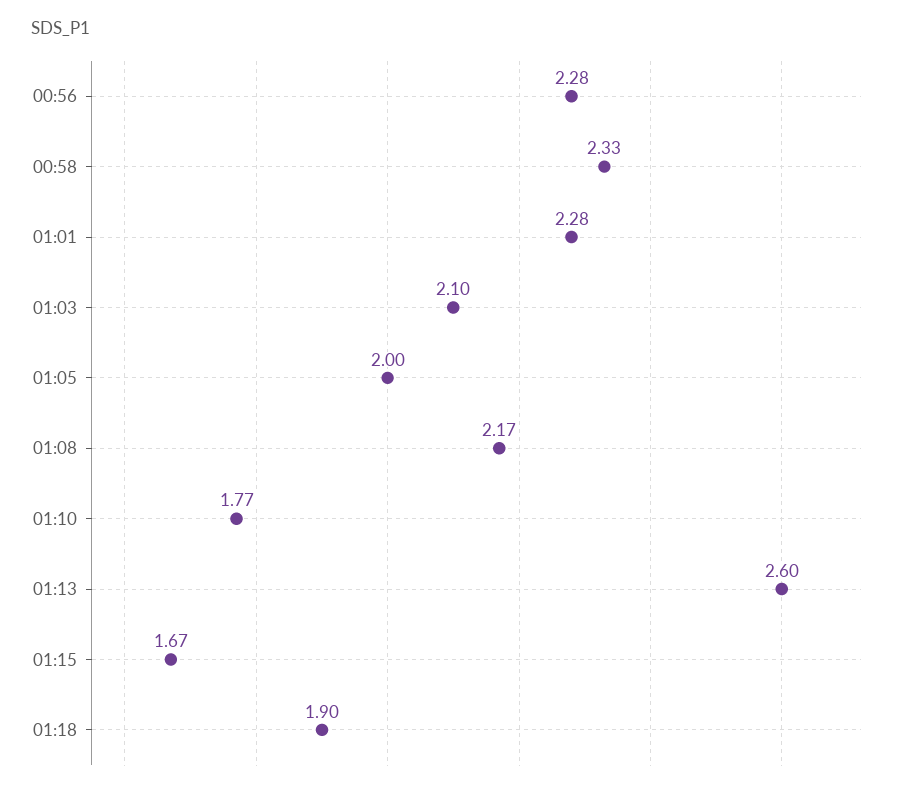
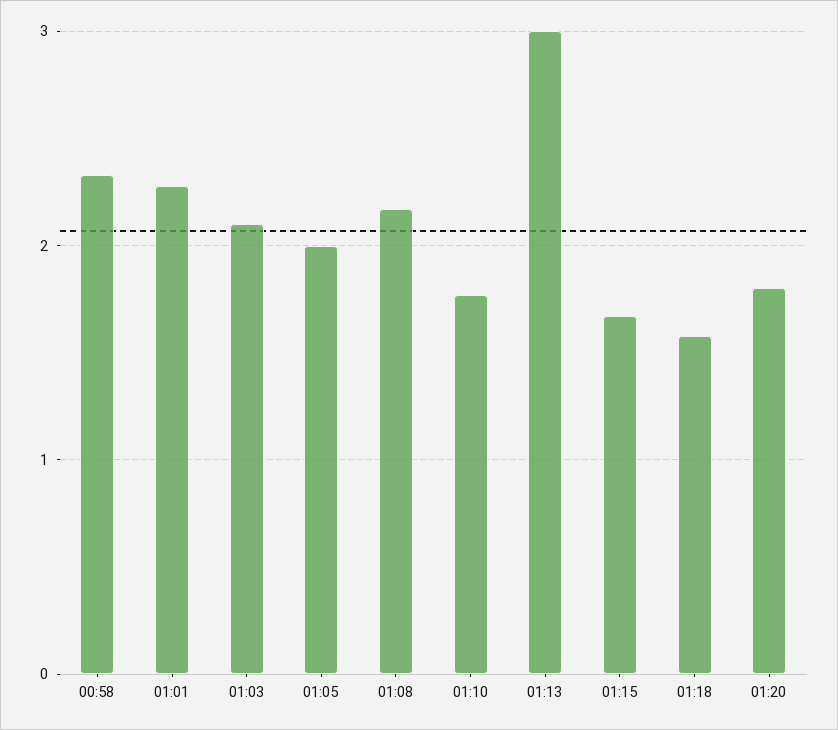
00:56: 2.28 -> none
01:13: 2.6 -> 3
01:18: 1.9 -> 1.6
01:20: none -> 1.8

